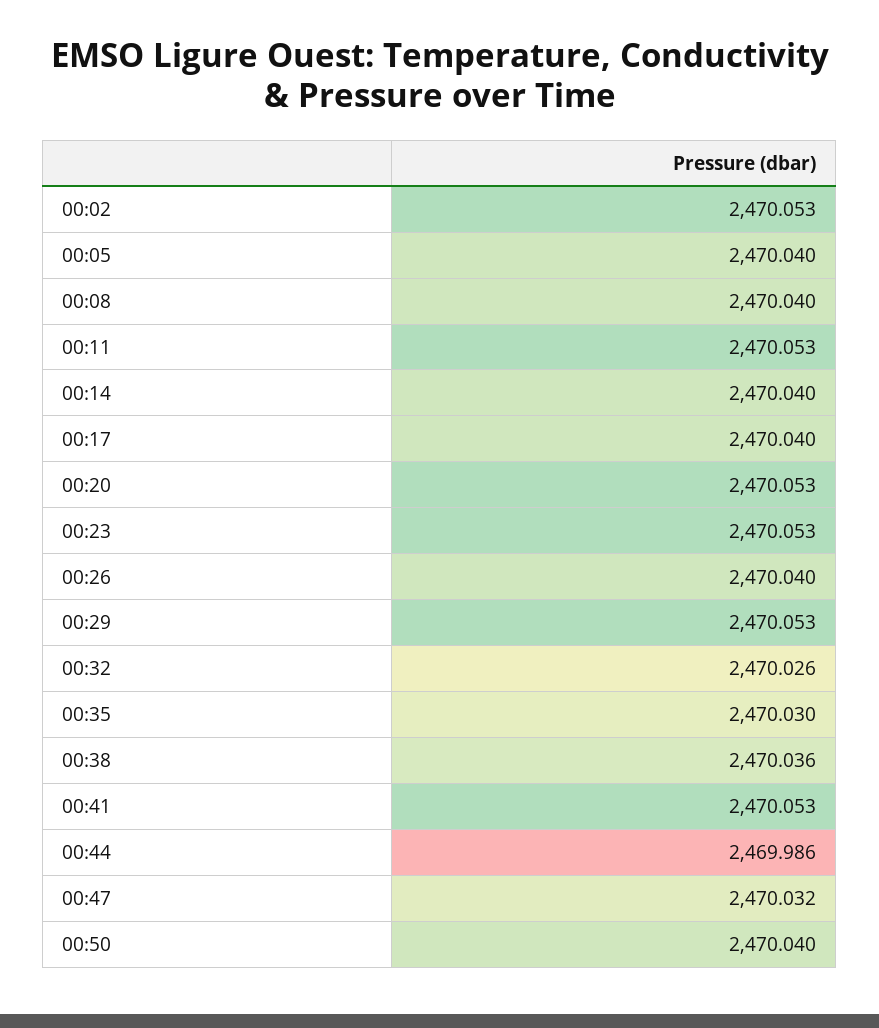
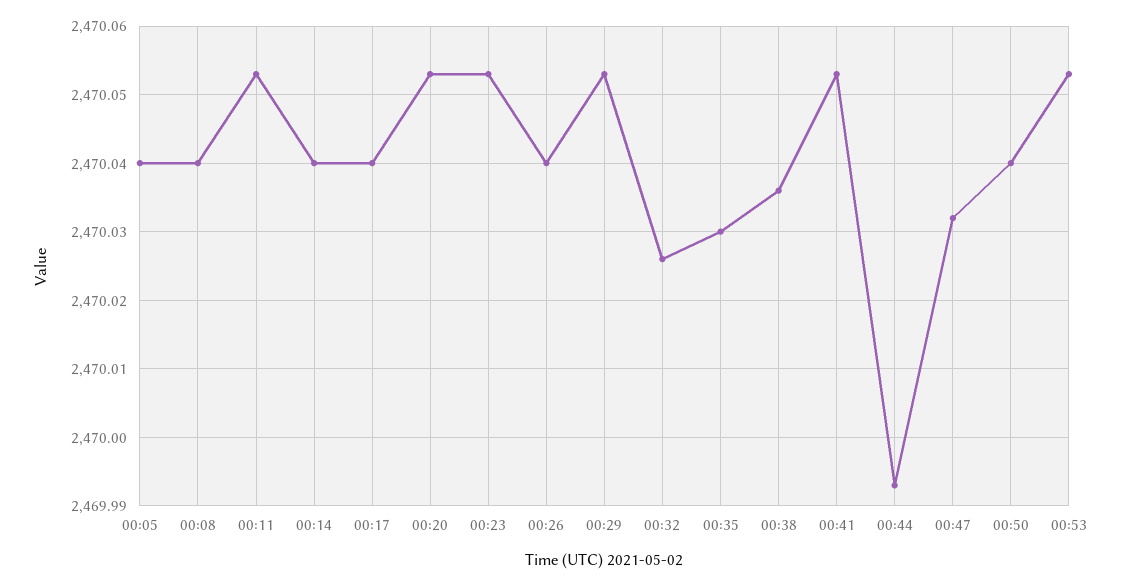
00:02: 2470.053 -> none
00:44: 2469.986 -> 2469.993
00:53: none -> 2470.053

